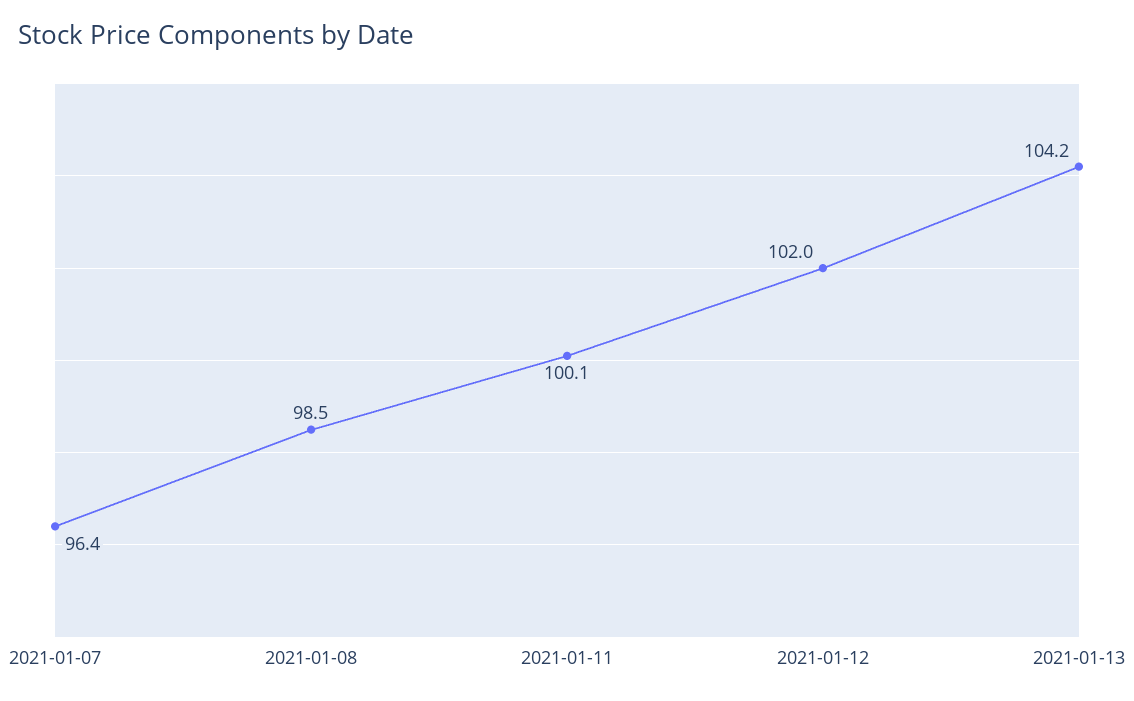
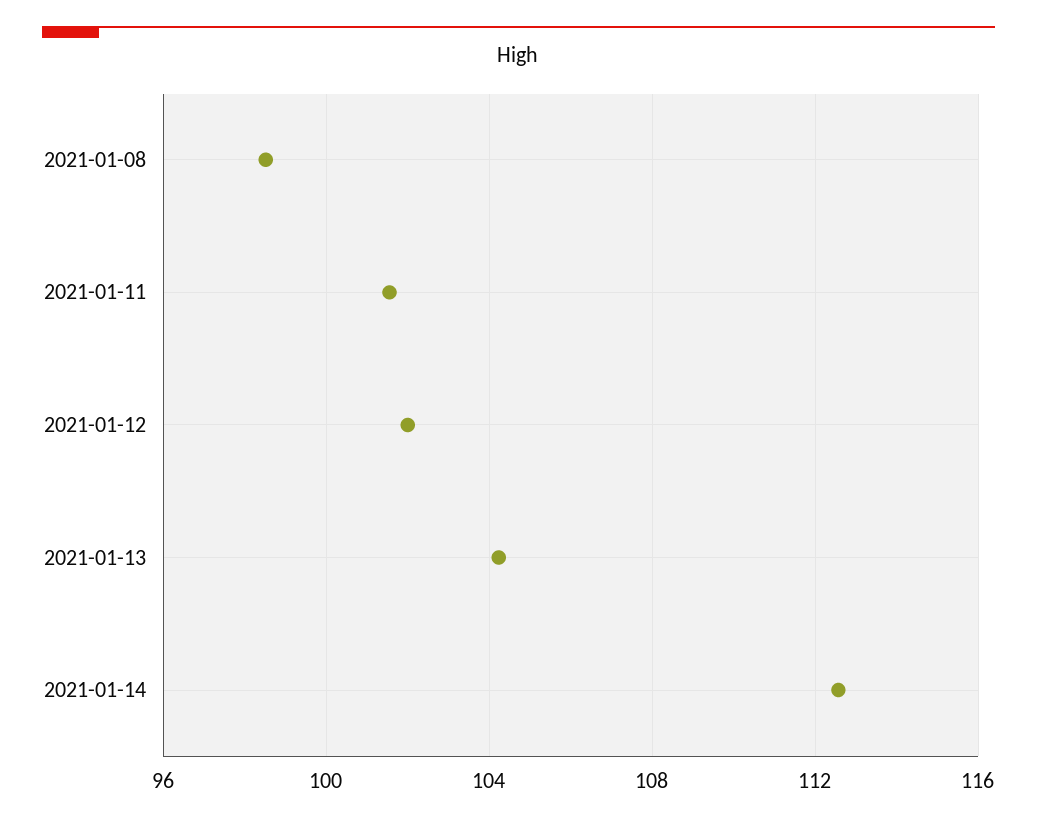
2021-01-07: 96.4 -> none
2021-01-11: 100.1 -> 101.5
2021-01-14: none -> 112.5

